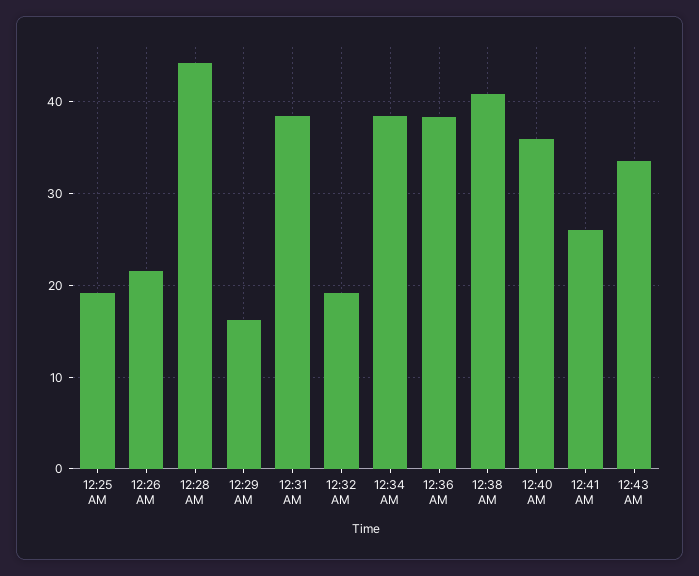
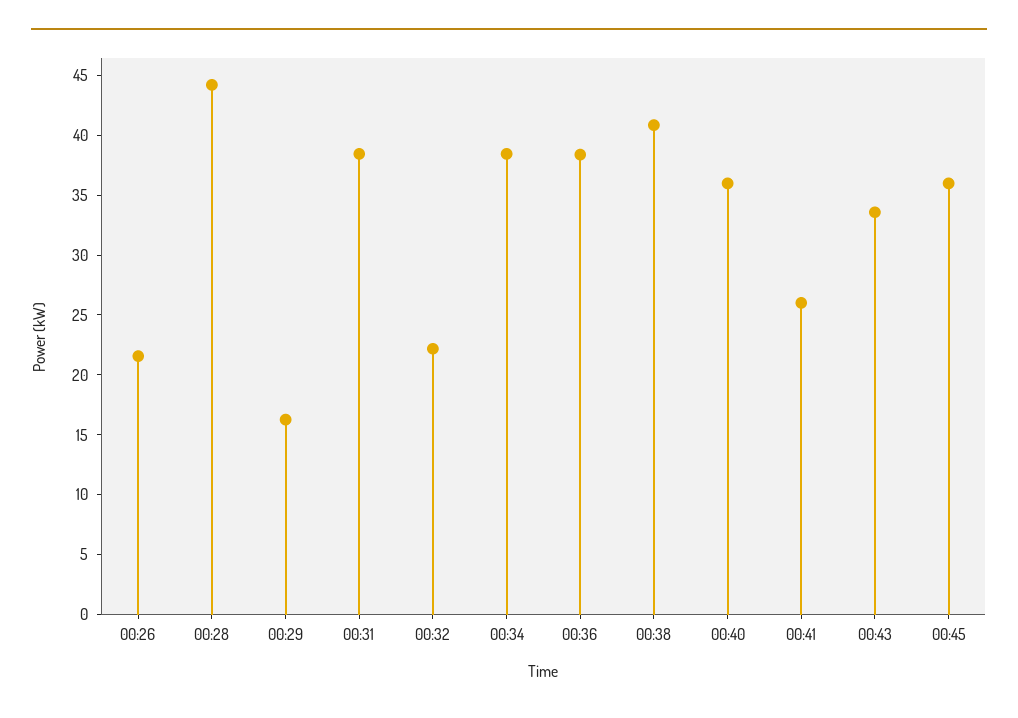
12:25 AM: 19 -> none
12:32 AM: 19 -> 22
00:45: none -> 36

